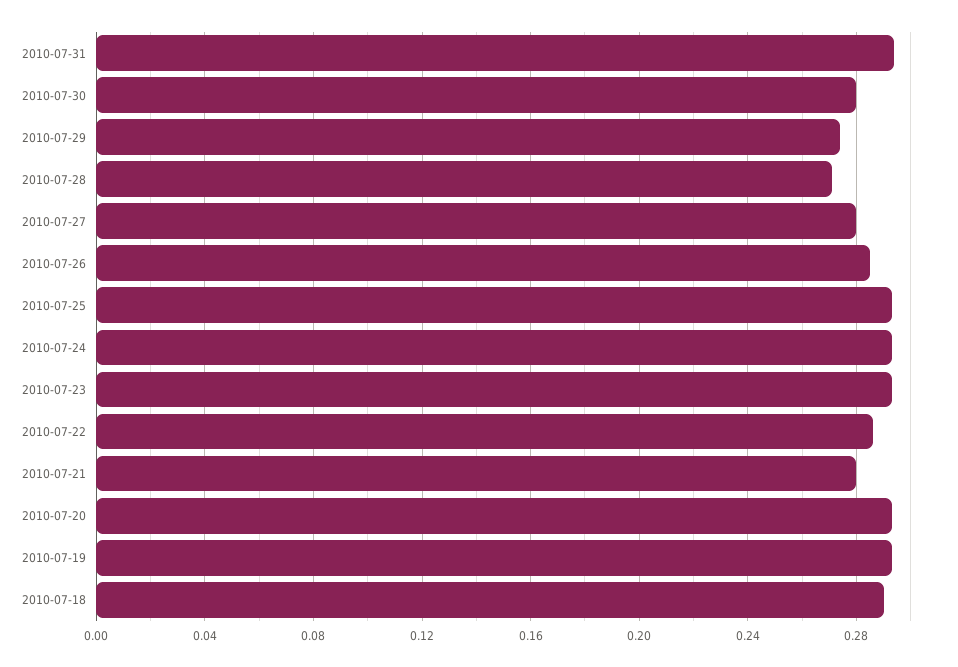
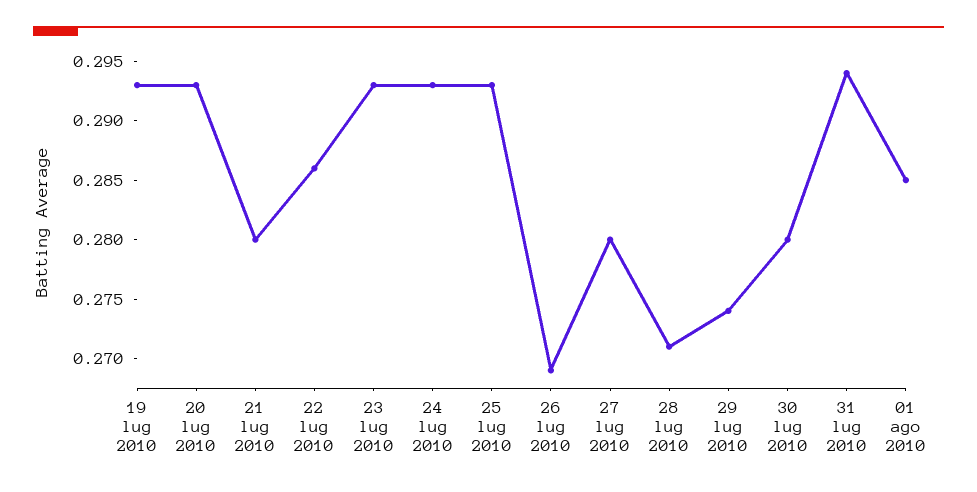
2010-07-26: 0.285 -> 0.269
2010-07-18: 0.29 -> none
01 ago 2010: none -> 0.285

